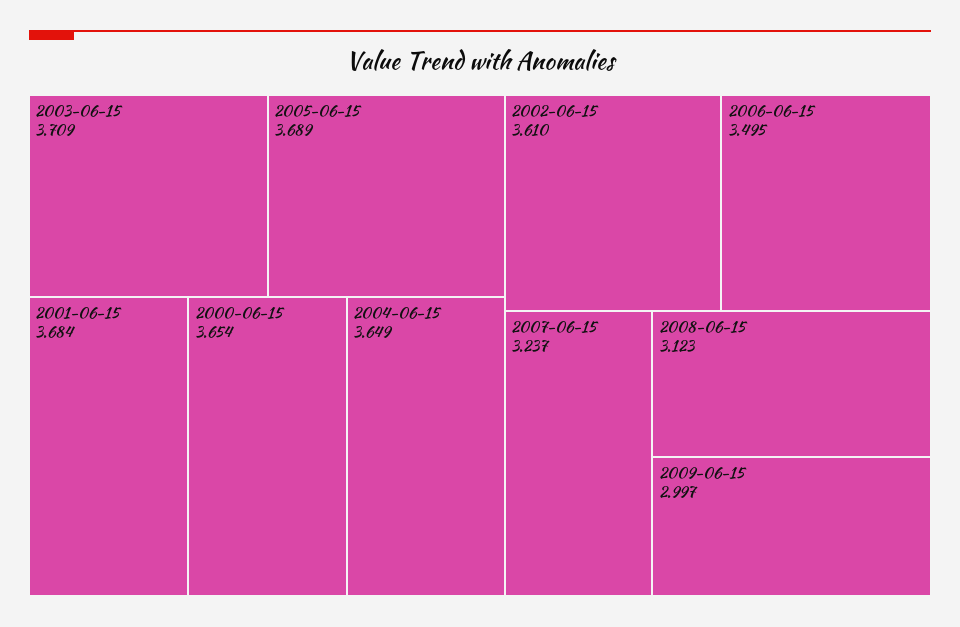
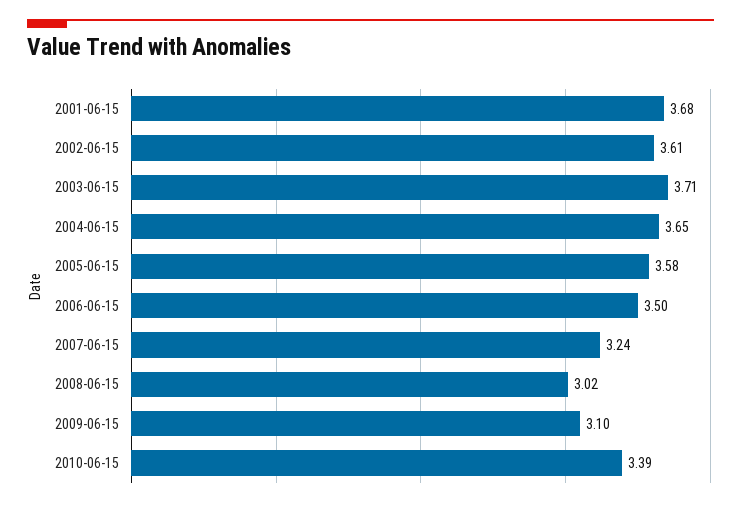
2005-06-15: 3.689 -> 3.58
2000-06-15: 3.654 -> none
2008-06-15: 3.123 -> 3.02
2009-06-15: 2.997 -> 3.1
2010-06-15: none -> 3.39

